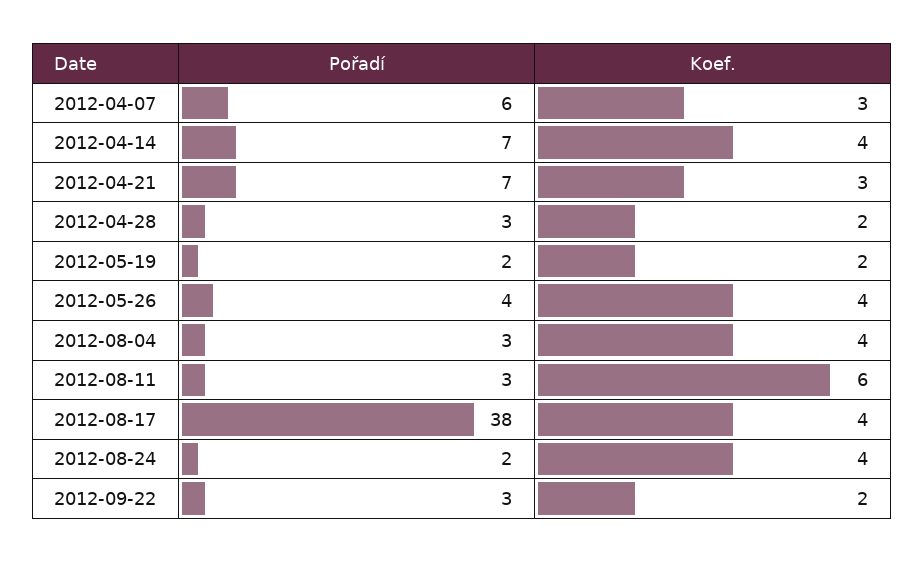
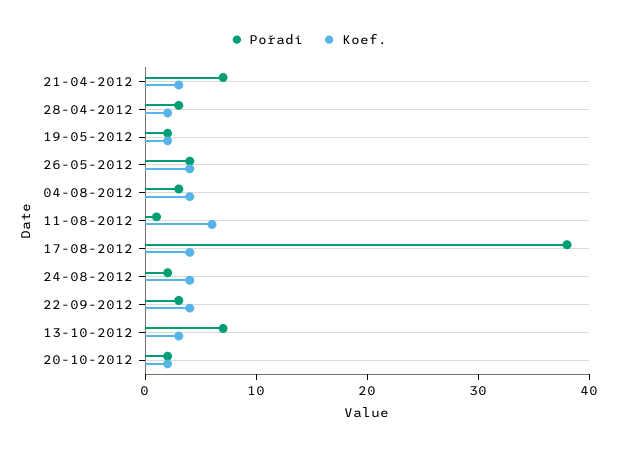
Pořadí, 2012-04-07: 6 -> none
Koef., 2012-04-07: 3 -> none
Pořadí, 2012-04-14: 7 -> none
Koef., 2012-04-14: 4 -> none
Pořadí, 2012-08-11: 3 -> 1
Koef., 2012-09-22: 2 -> 4
Pořadí, 13-10-2012: none -> 7
Koef., 13-10-2012: none -> 3
Pořadí, 20-10-2012: none -> 2
Koef., 20-10-2012: none -> 2

